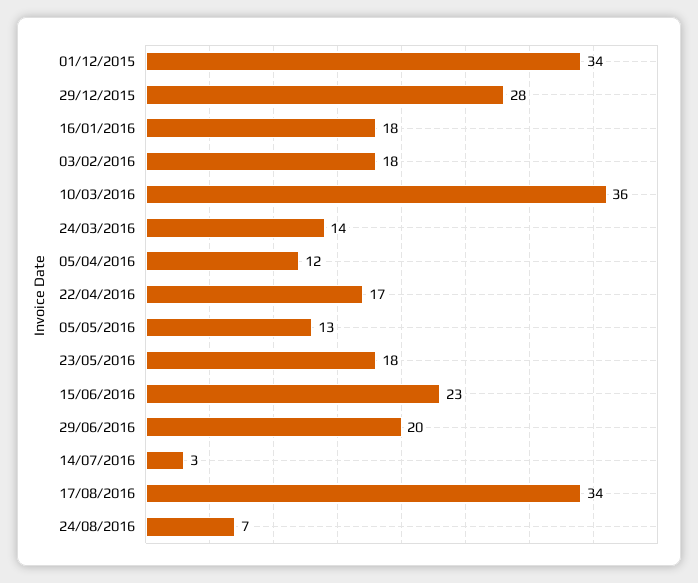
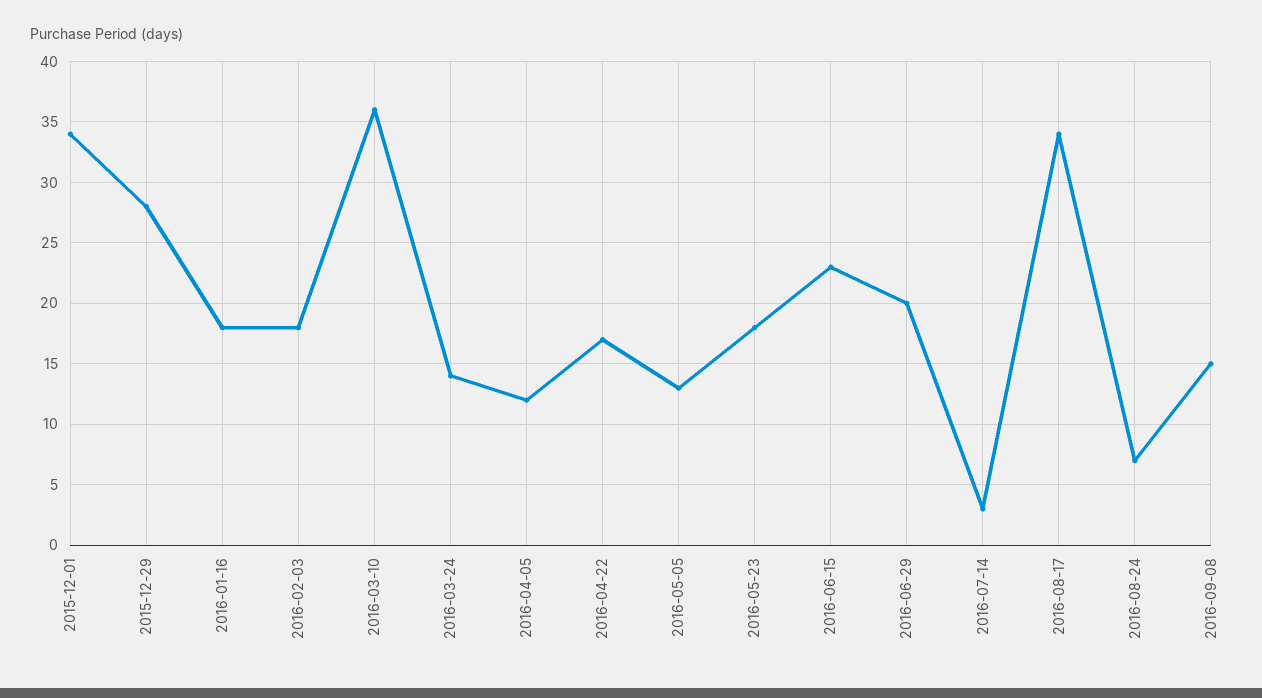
2016-09-08: none -> 15

